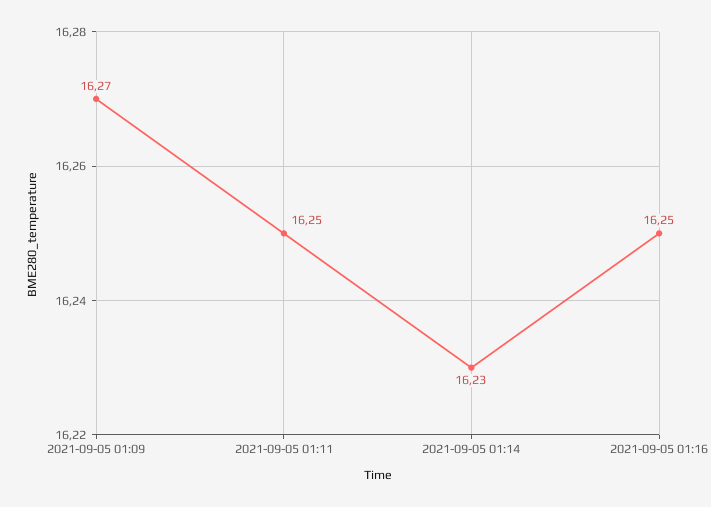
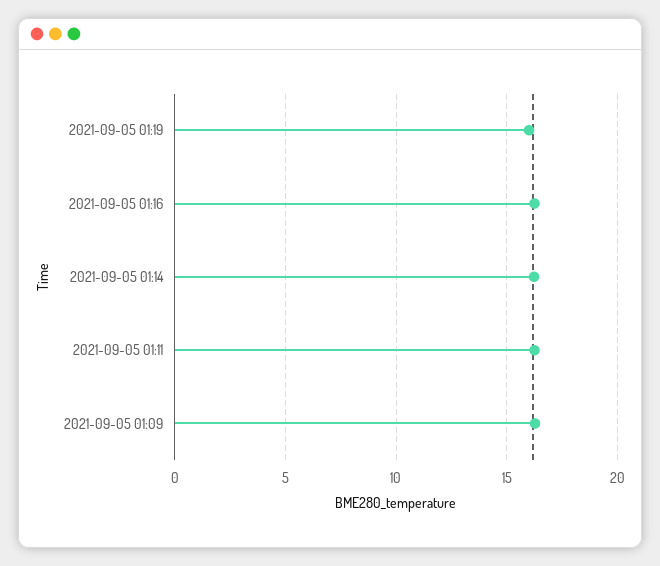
2021-09-05 01:19: none -> 16

